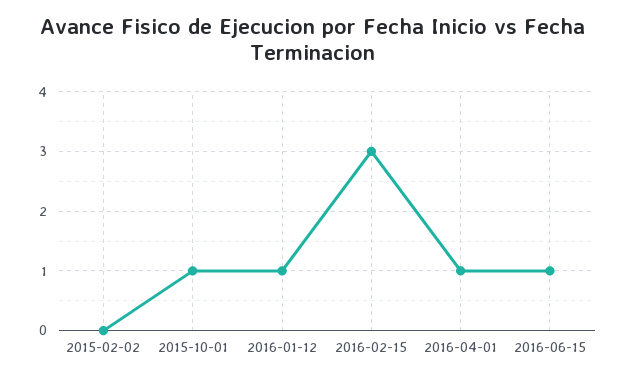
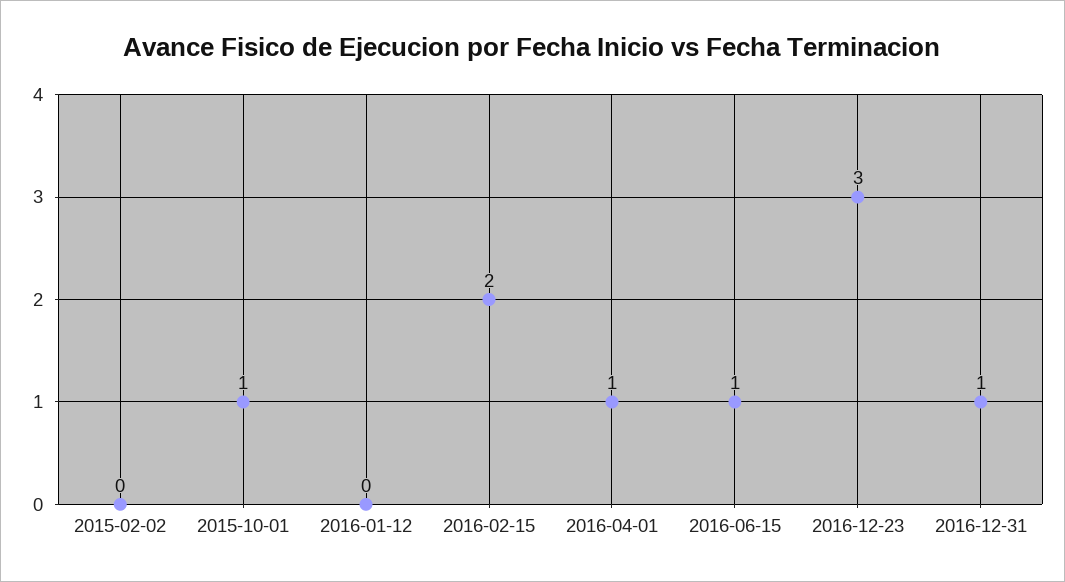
2016-01-12: 1 -> 0
2016-02-15: 3 -> 2
2016-12-23: none -> 3
2016-12-31: none -> 1

